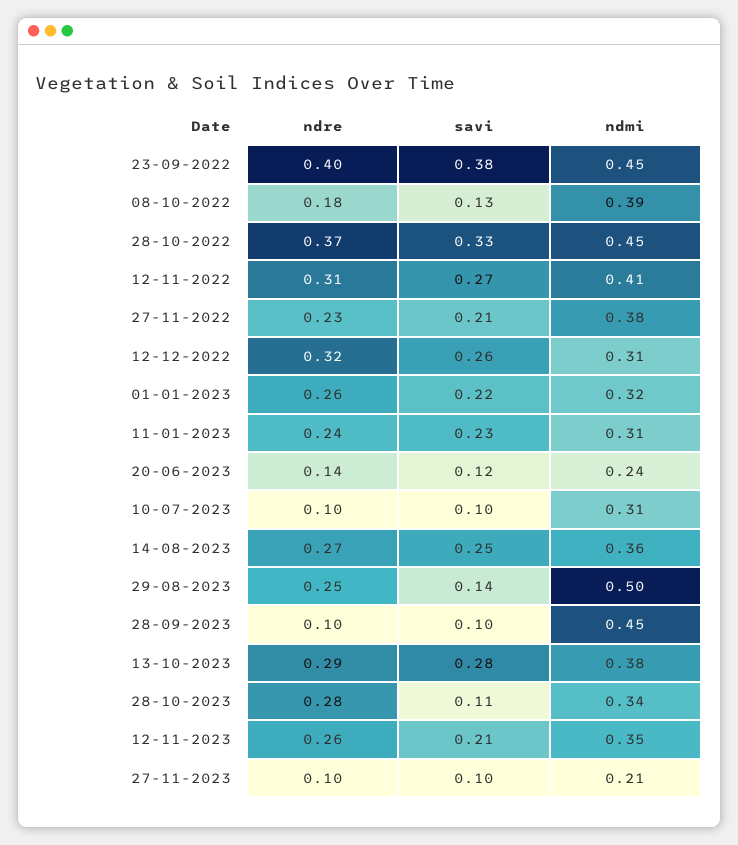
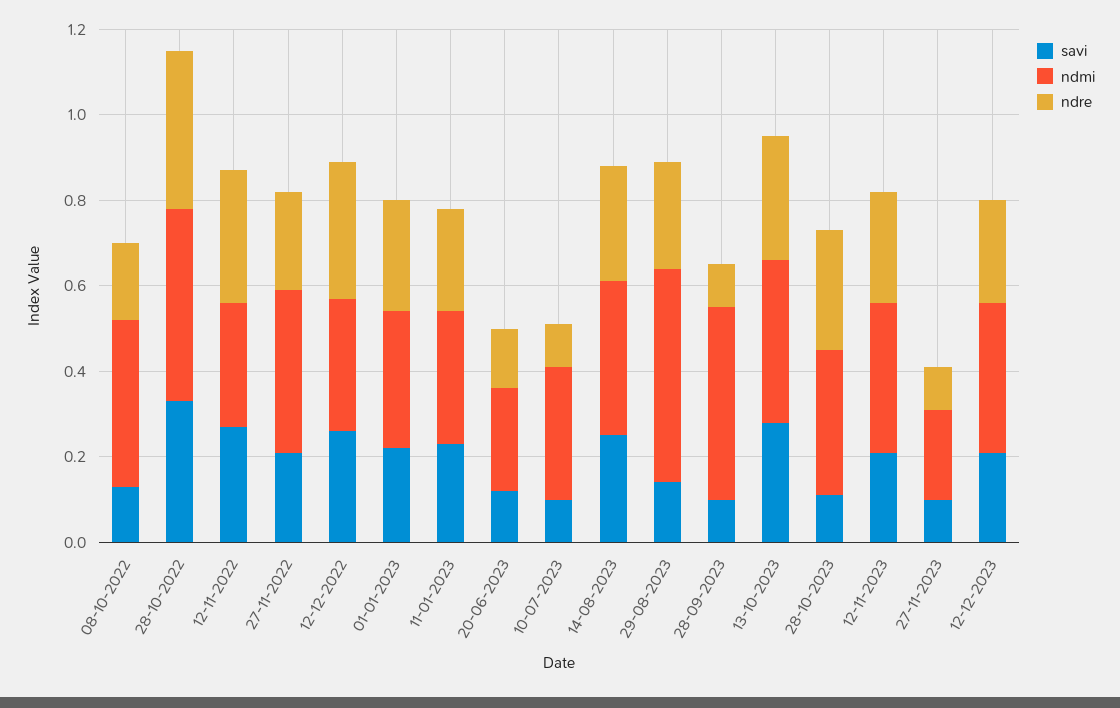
ndre, 23-09-2022: 0.4 -> none
savi, 23-09-2022: 0.38 -> none
ndmi, 23-09-2022: 0.45 -> none
ndmi, 12-11-2022: 0.41 -> 0.3
savi, 12-12-2023: none -> 0.2
ndmi, 12-12-2023: none -> 0.35
ndre, 12-12-2023: none -> 0.25

